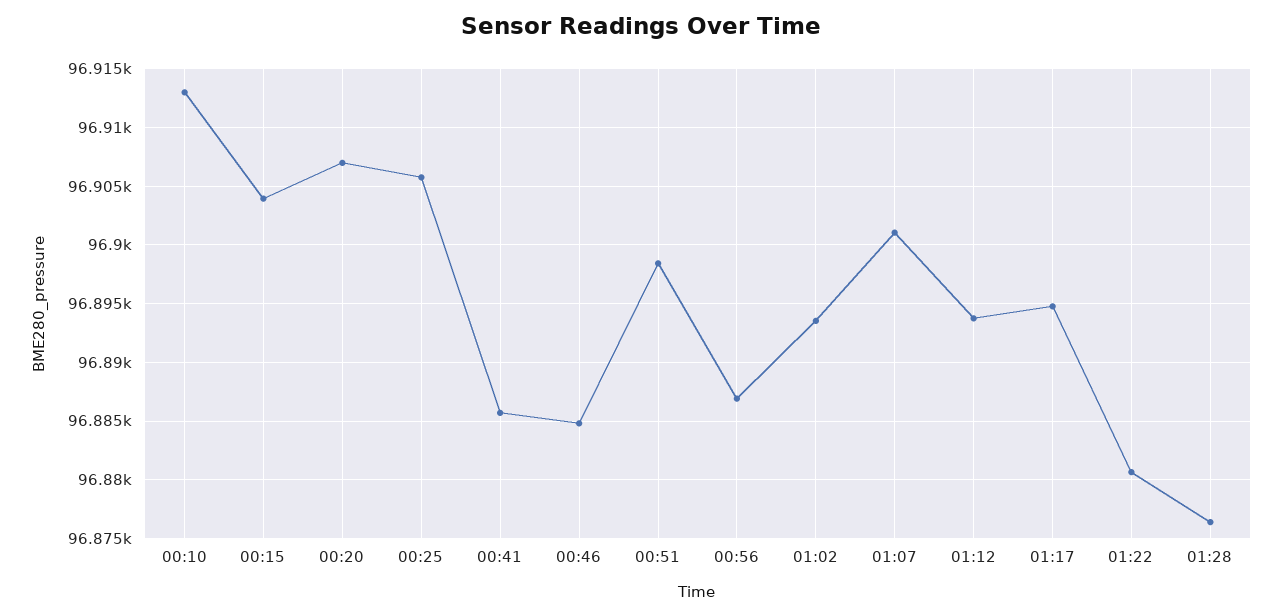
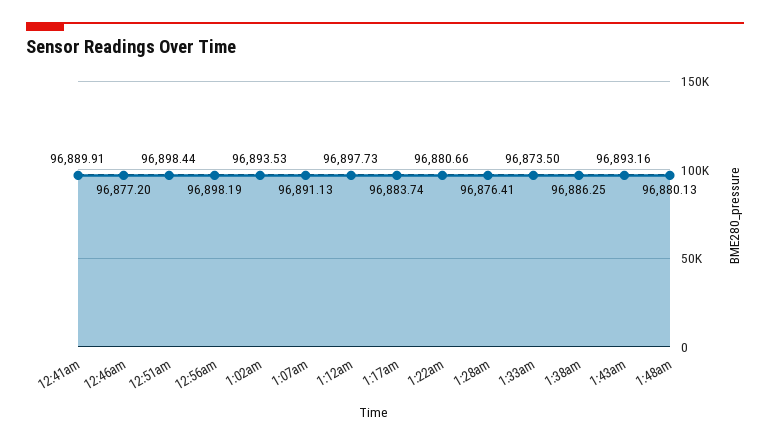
00:10: 96913 -> none
00:15: 96904 -> none
00:20: 96907 -> none
00:25: 96906 -> none
00:41: 96886 -> 96889.91
00:46: 96885 -> 96877.2
00:56: 96887 -> 96898.19
01:07: 96901 -> 96891.13
01:12: 96894 -> 96897.73
01:17: 96895 -> 96883.74
1:33am: none -> 96873.5
1:38am: none -> 96886.25
1:43am: none -> 96893.16
1:48am: none -> 96880.13

